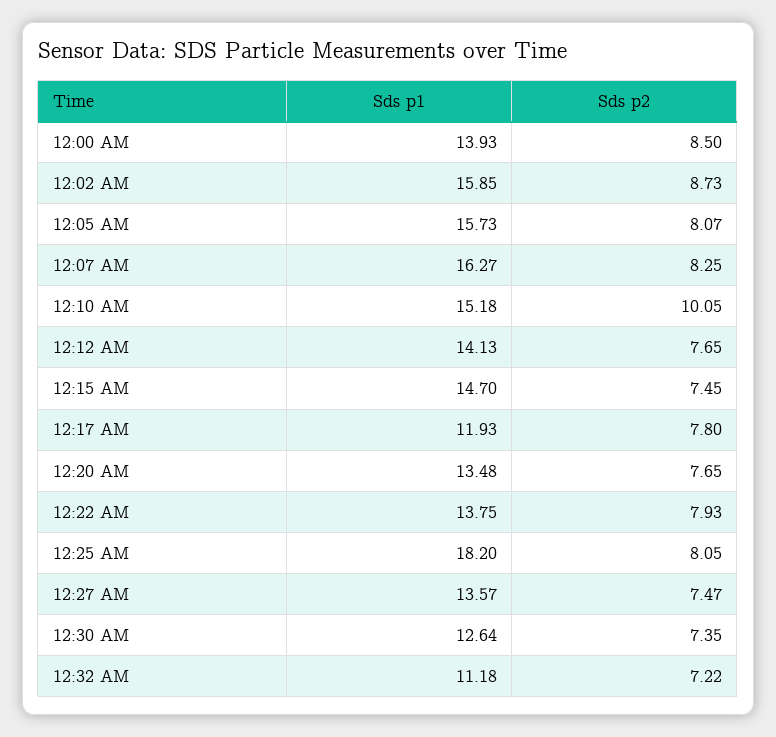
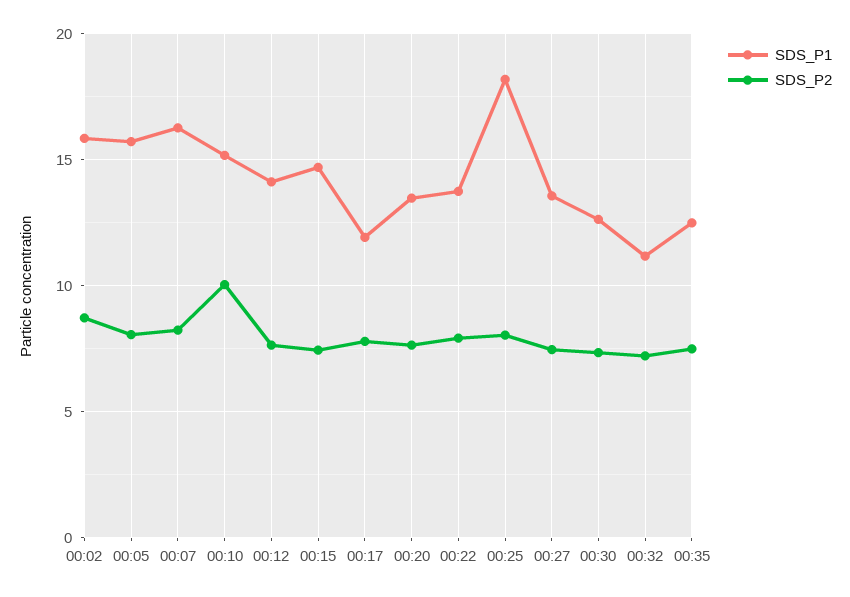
Sds p1, 12:00 AM: 13.93 -> none
Sds p2, 12:00 AM: 8.5 -> none
Sds p1, 00:35: none -> 12.5
Sds p2, 00:35: none -> 7.5

